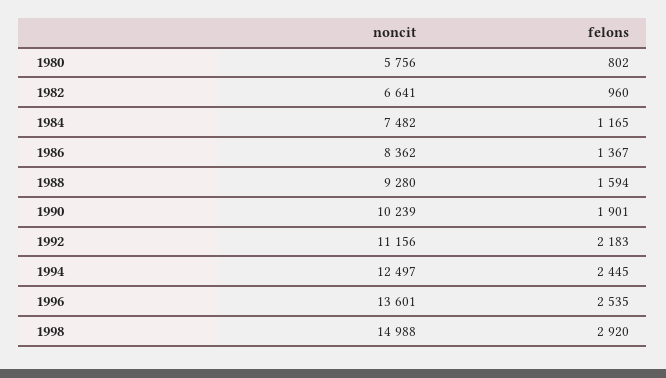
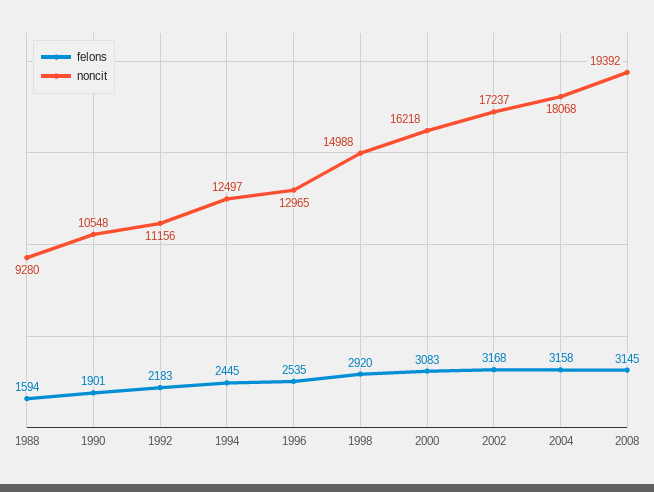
noncit, 1980: 5756 -> none
felons, 1980: 802 -> none
noncit, 1982: 6641 -> none
felons, 1982: 960 -> none
noncit, 1984: 7482 -> none
felons, 1984: 1165 -> none
noncit, 1986: 8362 -> none
felons, 1986: 1367 -> none
noncit, 1990: 10239 -> 10548
noncit, 1996: 13601 -> 12965
felons, 2000: none -> 3083
noncit, 2000: none -> 16218
felons, 2002: none -> 3168
noncit, 2002: none -> 17237
felons, 2004: none -> 3158
noncit, 2004: none -> 18068
felons, 2008: none -> 3145
noncit, 2008: none -> 19392

